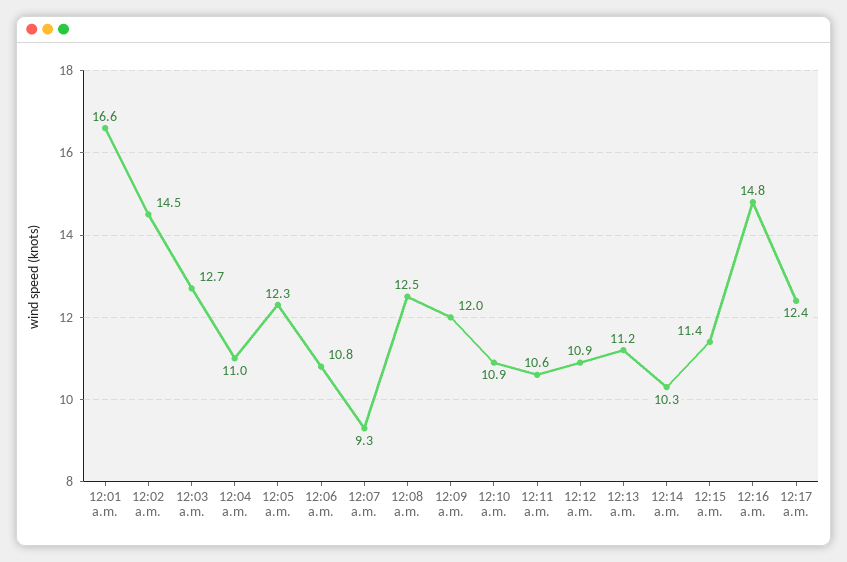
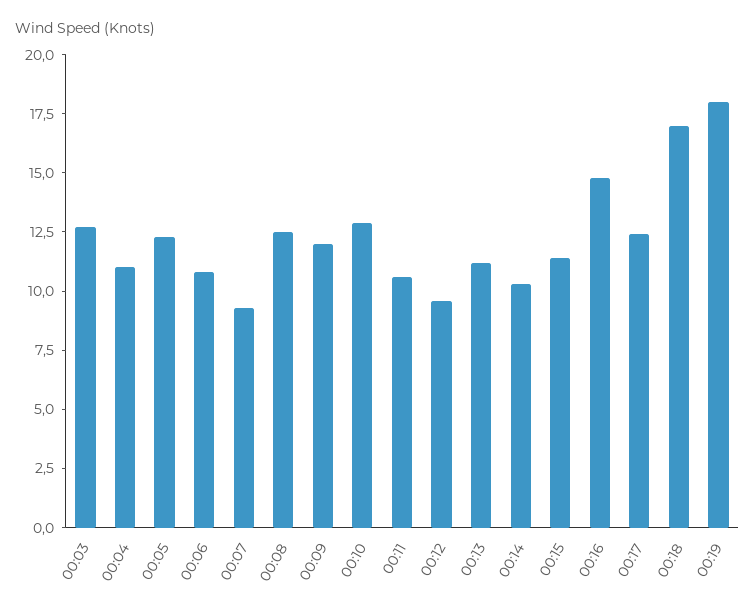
12:01 a.m.: 16.6 -> none
12:02 a.m.: 14.5 -> none
12:10 a.m.: 10.9 -> 13
12:12 a.m.: 10.9 -> 9.5
00:18: none -> 17
00:19: none -> 18

